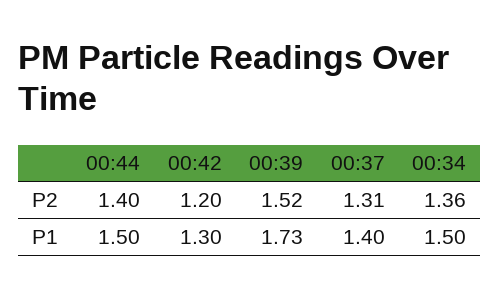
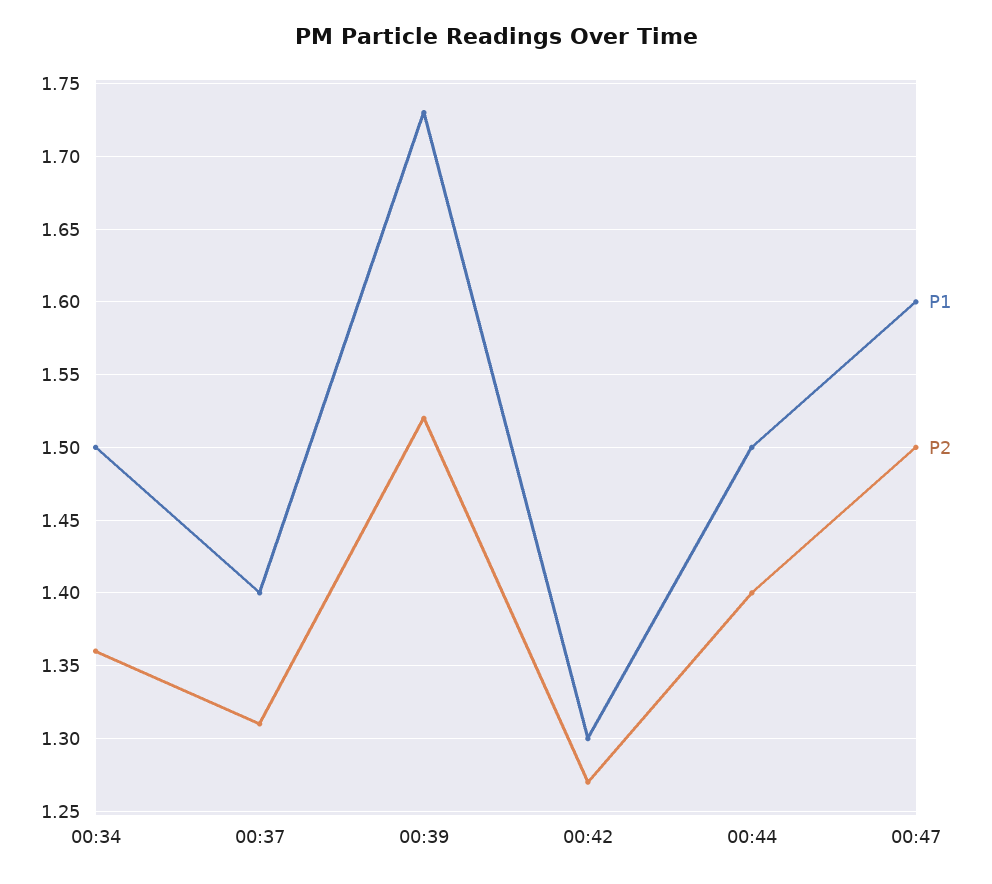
P2, 00:42: 1.2 -> 1.27
P1, 00:47: none -> 1.6
P2, 00:47: none -> 1.5

